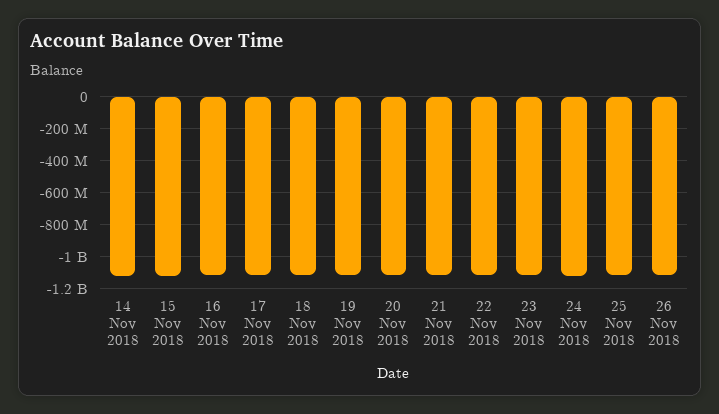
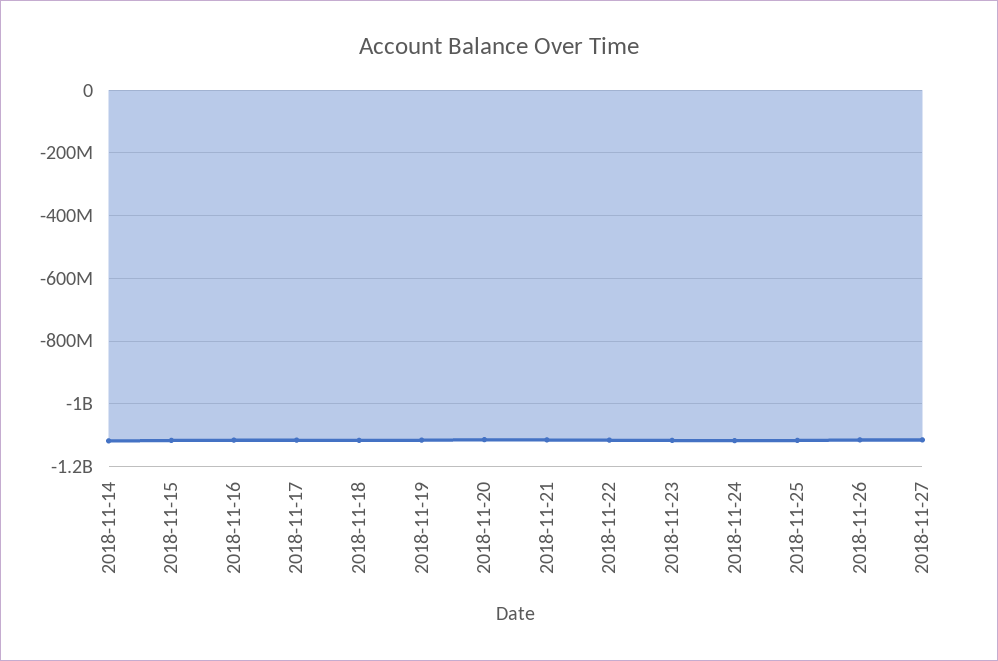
2018-11-27: none -> -1120000000

